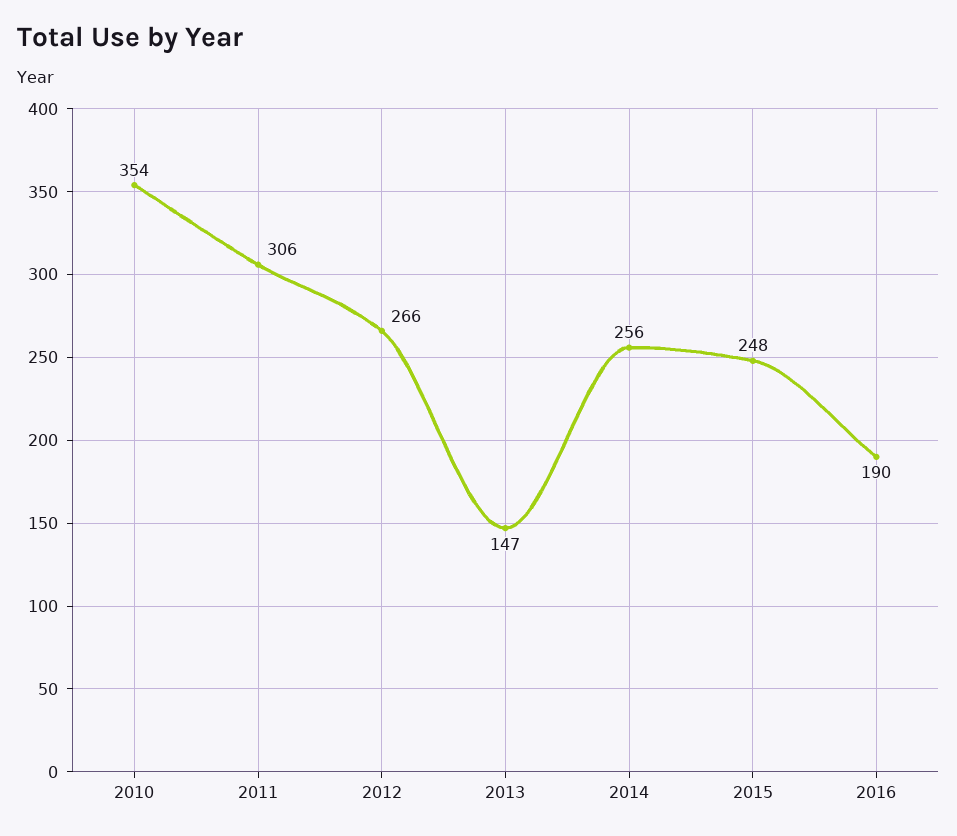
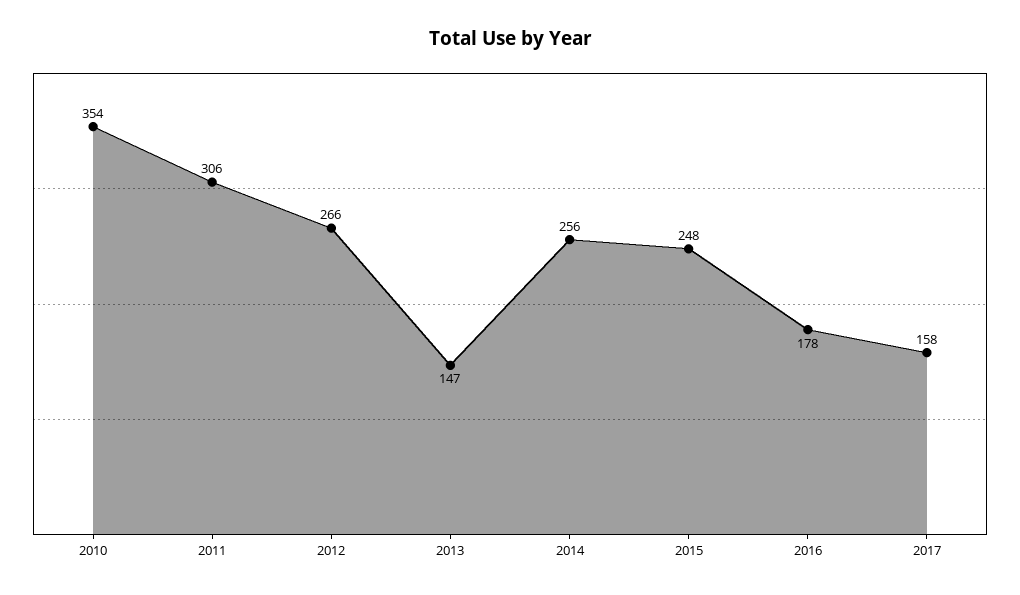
2016: 190 -> 178
2017: none -> 158

